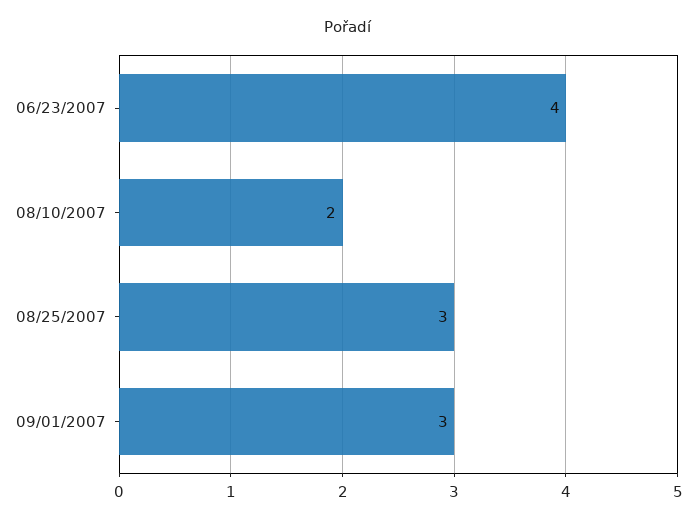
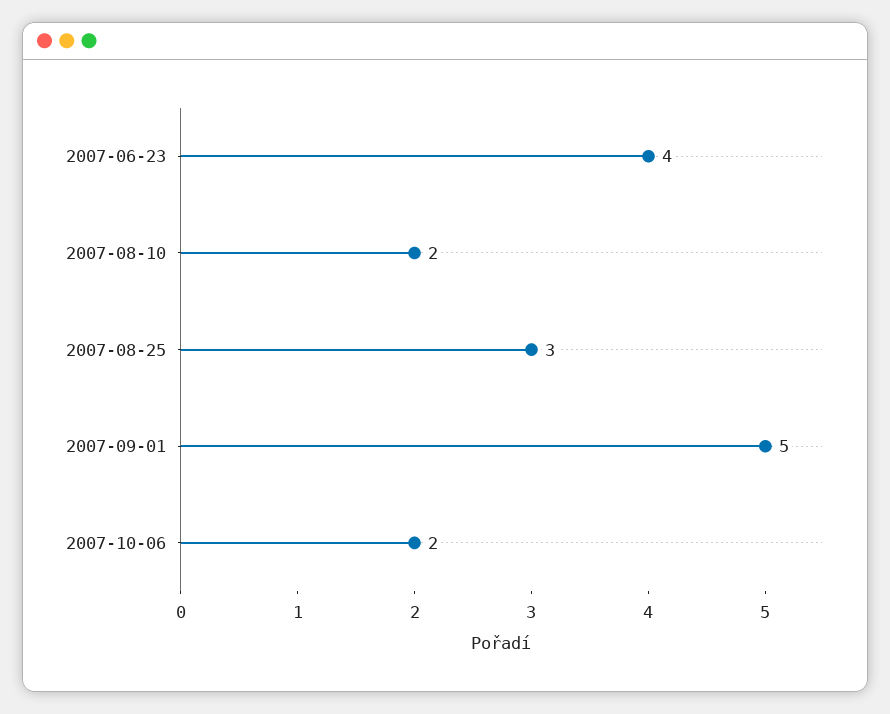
09/01/2007: 3 -> 5
2007-10-06: none -> 2

